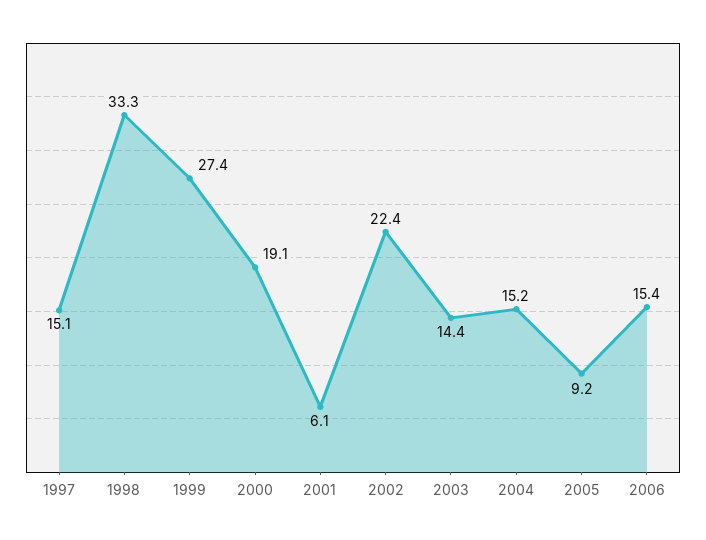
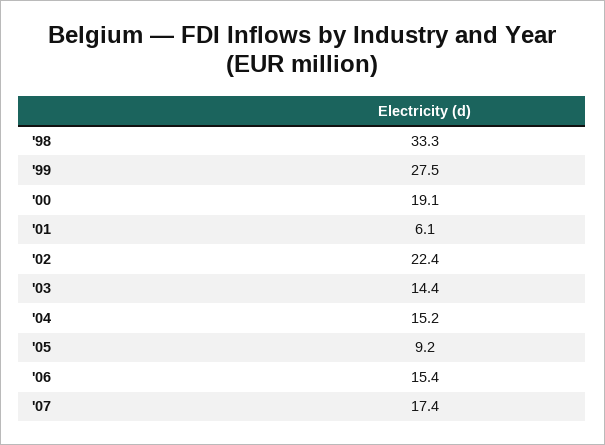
1997: 15.1 -> none
1999: 27.4 -> 27.5
'07: none -> 17.4

